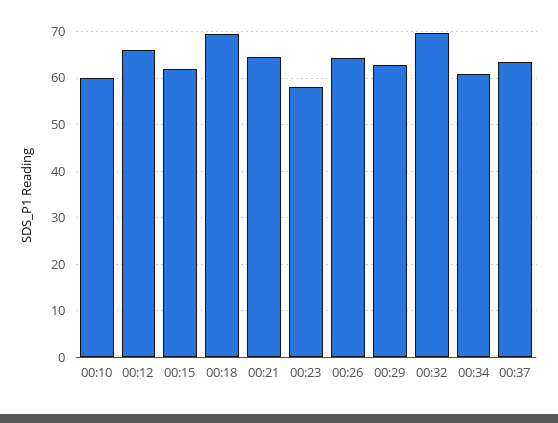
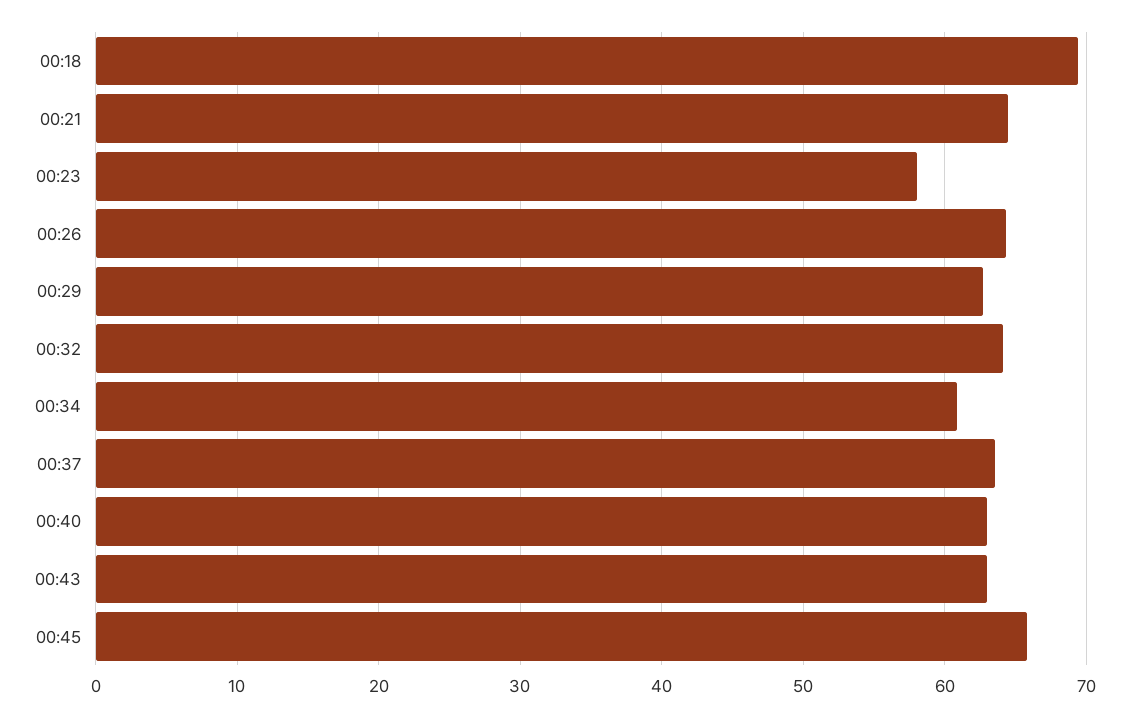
00:10: 60 -> none
00:12: 66 -> none
00:15: 62 -> none
00:32: 70 -> 64
00:40: none -> 63
00:43: none -> 63
00:45: none -> 66

